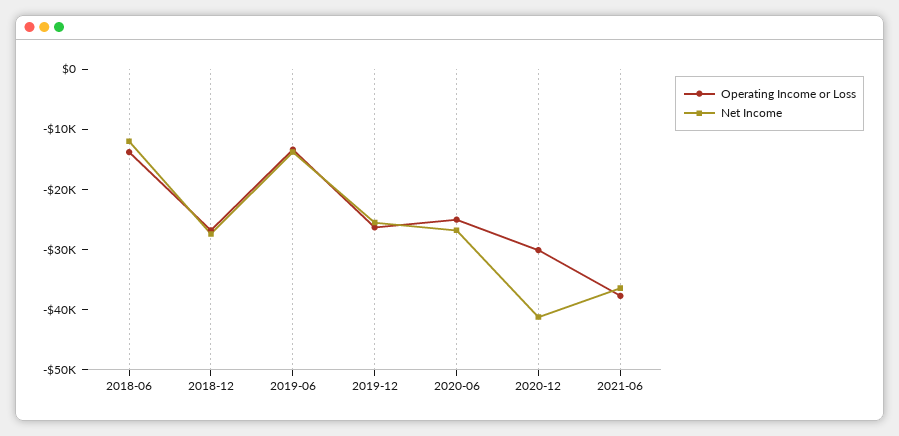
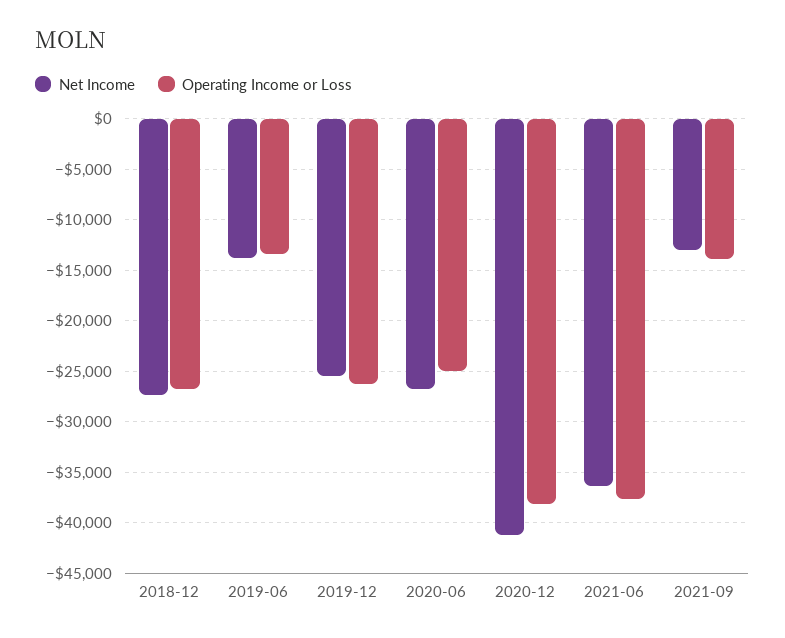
Operating Income or Loss, 2018-06: -14000 -> none
Net Income, 2018-06: -12000 -> none
Operating Income or Loss, 2020-12: -30000 -> -38000
Net Income, 2021-09: none -> -13000
Operating Income or Loss, 2021-09: none -> -14000

